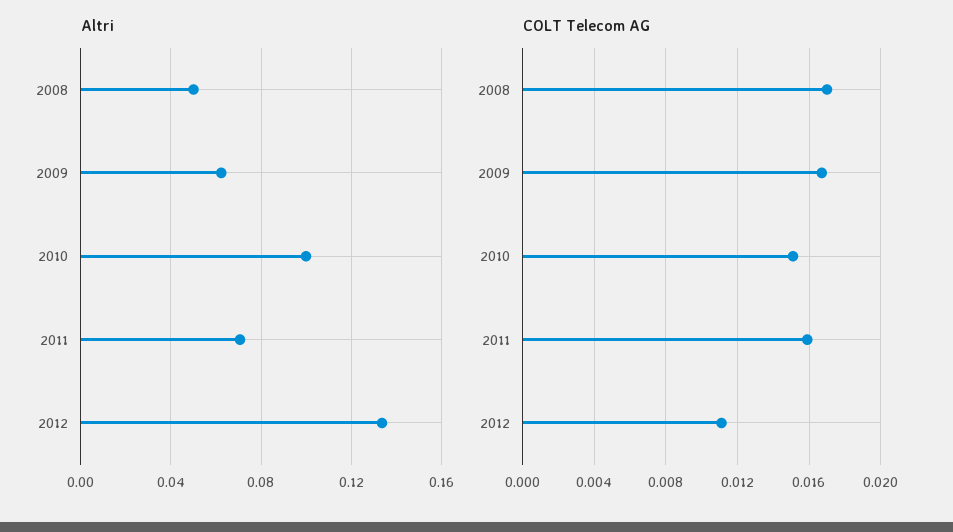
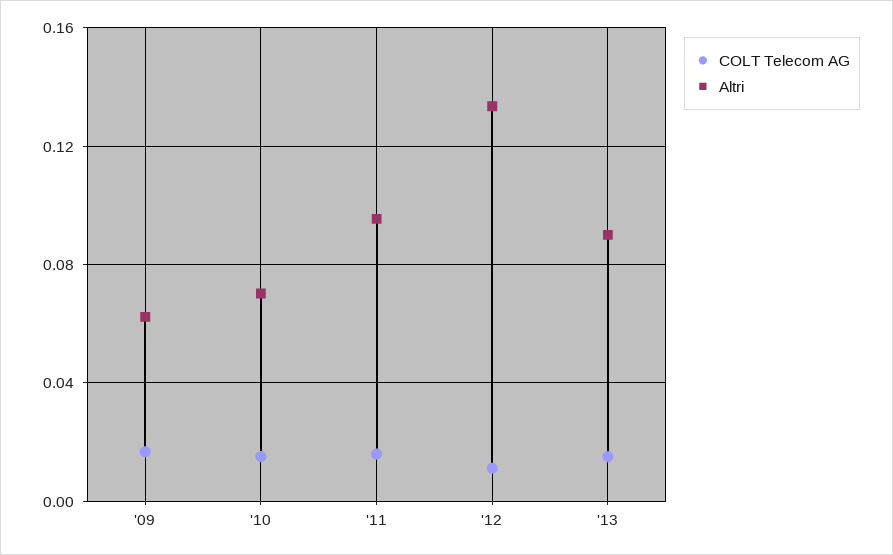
Altri, 2008: 0.05 -> none
Altri, 2010: 0.1 -> 0.07
Altri, 2011: 0.07 -> 0.095
COLT Telecom AG, 2008: 0.017 -> none
COLT Telecom AG, '13: none -> 0.015
Altri, '13: none -> 0.09

